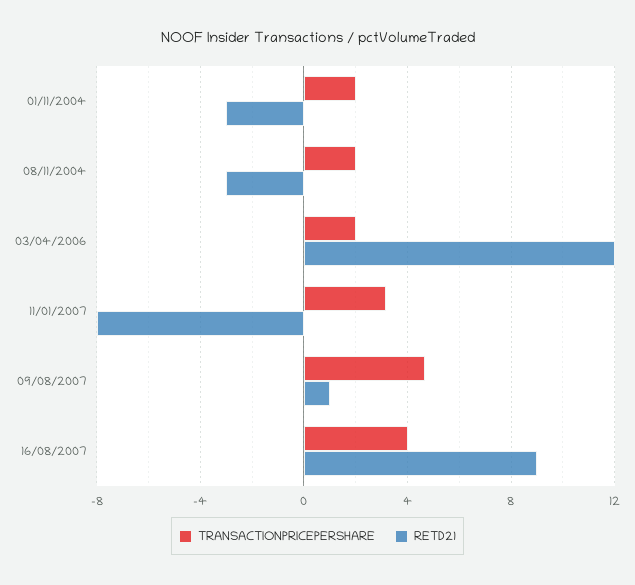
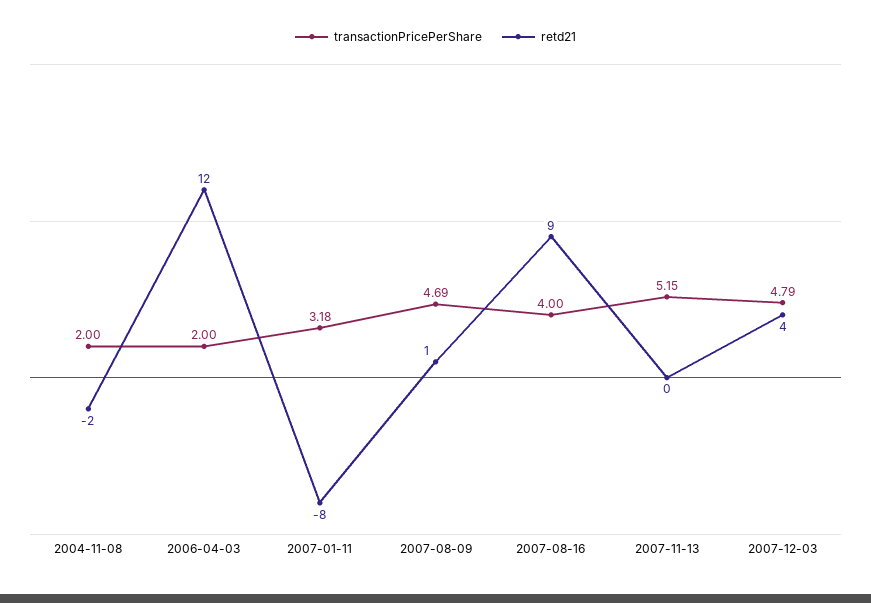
TRANSACTIONPRICEPERSHARE, 01/11/2004: 2 -> none
RETD21, 01/11/2004: -3 -> none
RETD21, 08/11/2004: -3 -> -2
TRANSACTIONPRICEPERSHARE, 2007-11-13: none -> 5.15
RETD21, 2007-11-13: none -> 0
TRANSACTIONPRICEPERSHARE, 2007-12-03: none -> 4.79
RETD21, 2007-12-03: none -> 4

